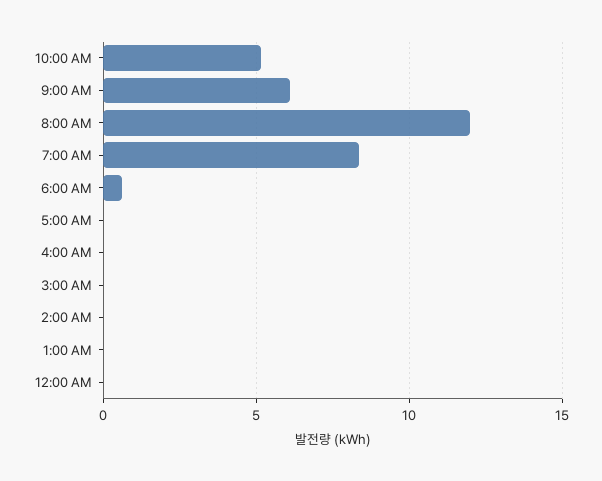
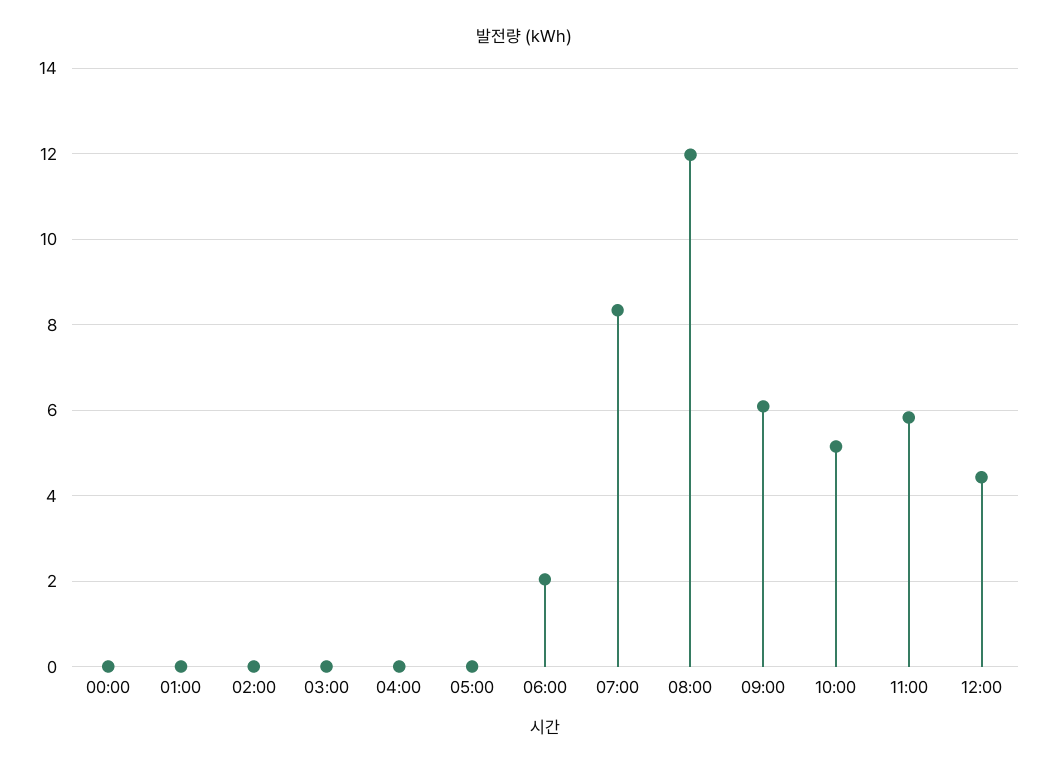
6:00 AM: 0.5 -> 2
11:00: none -> 5.8
12:00: none -> 4.4

